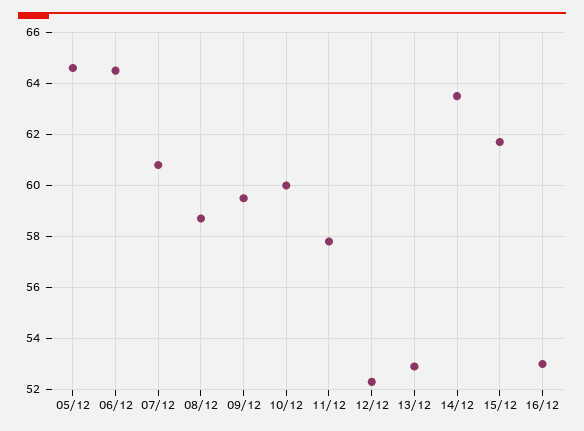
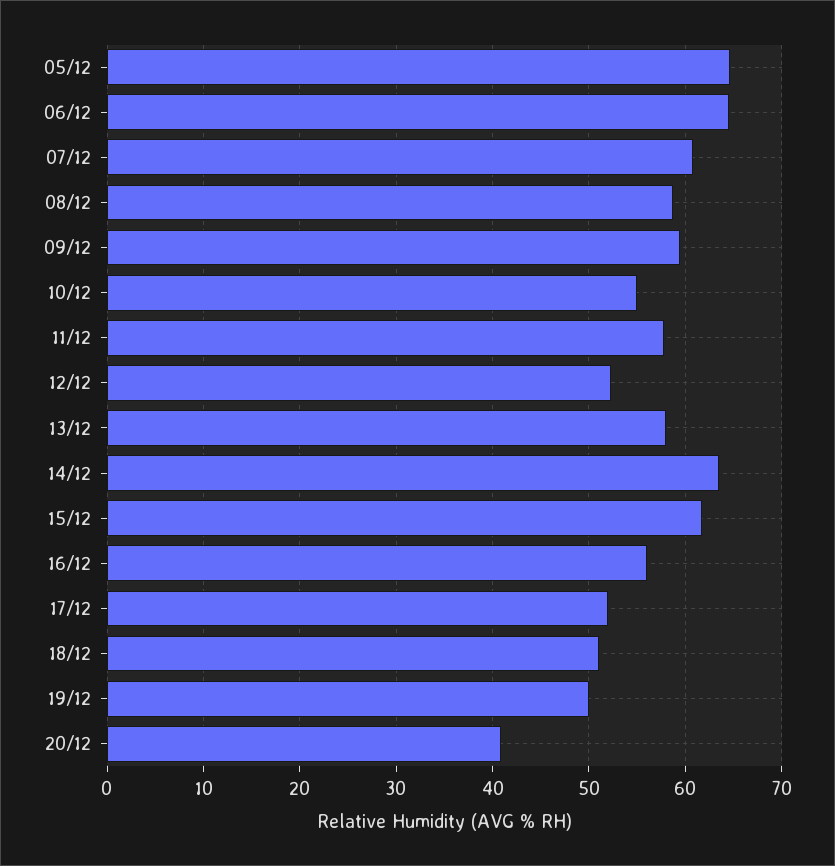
10/12: 60 -> 55
13/12: 53 -> 58
16/12: 53 -> 56
17/12: none -> 52
18/12: none -> 51
19/12: none -> 50
20/12: none -> 41

